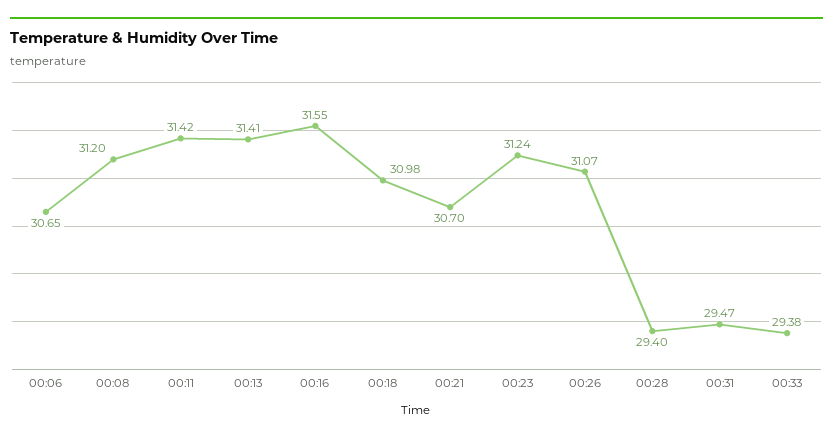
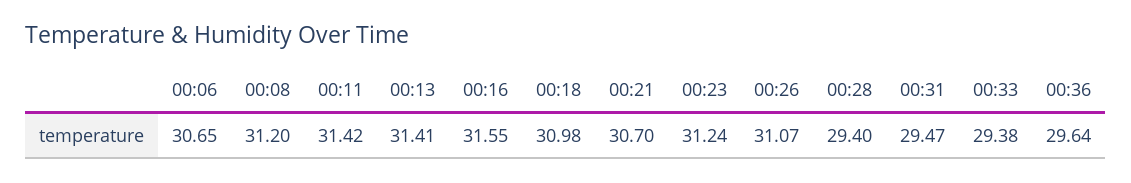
00:36: none -> 29.64

